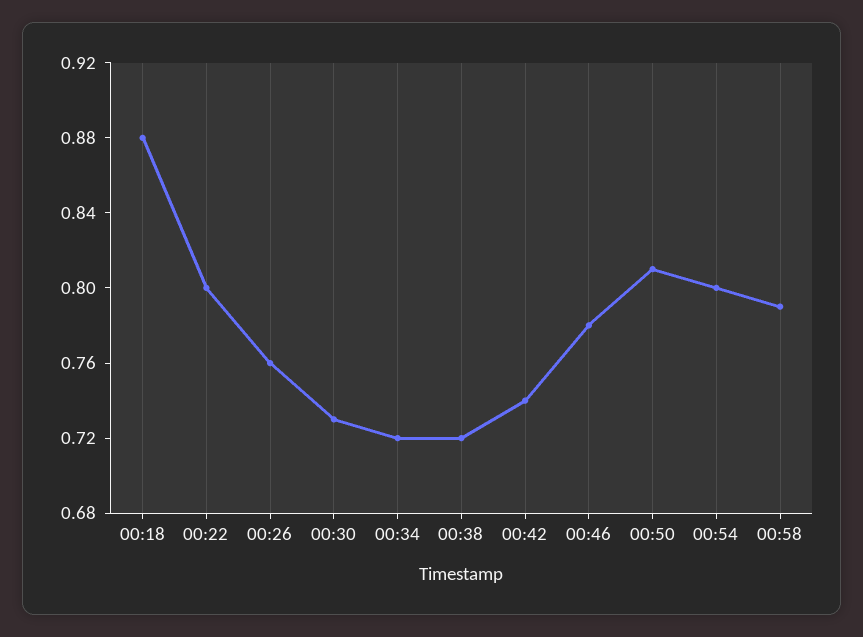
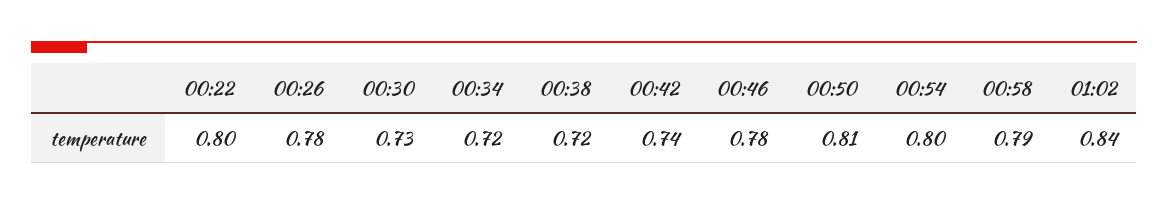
00:18: 0.88 -> none
00:26: 0.76 -> 0.78
01:02: none -> 0.84

